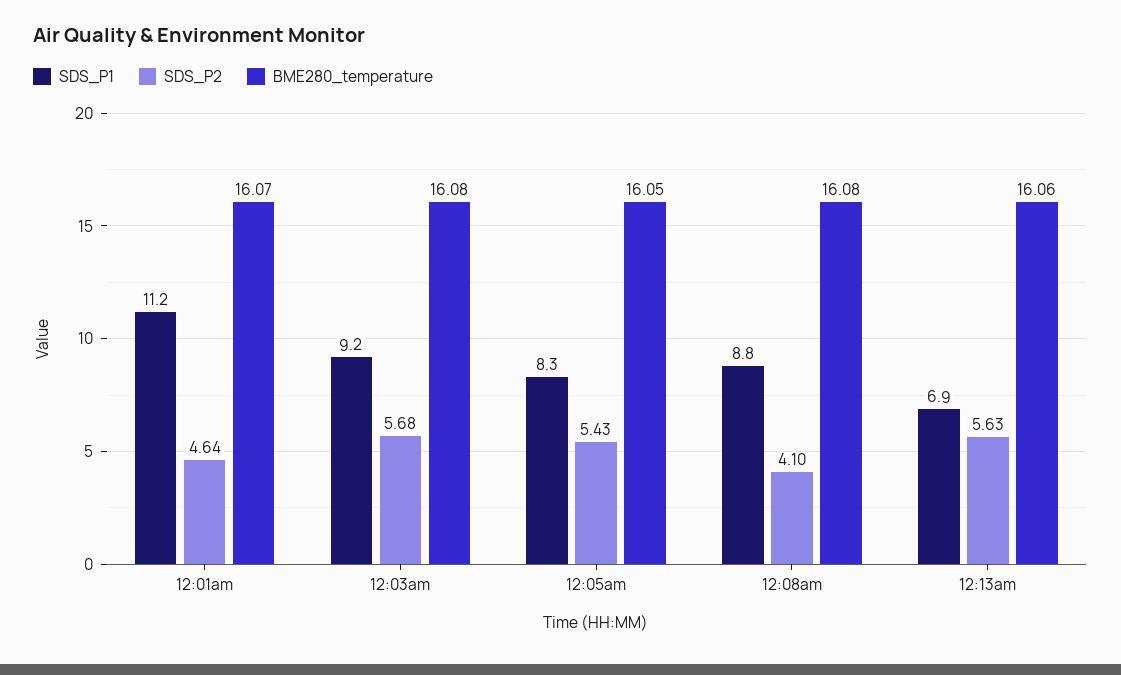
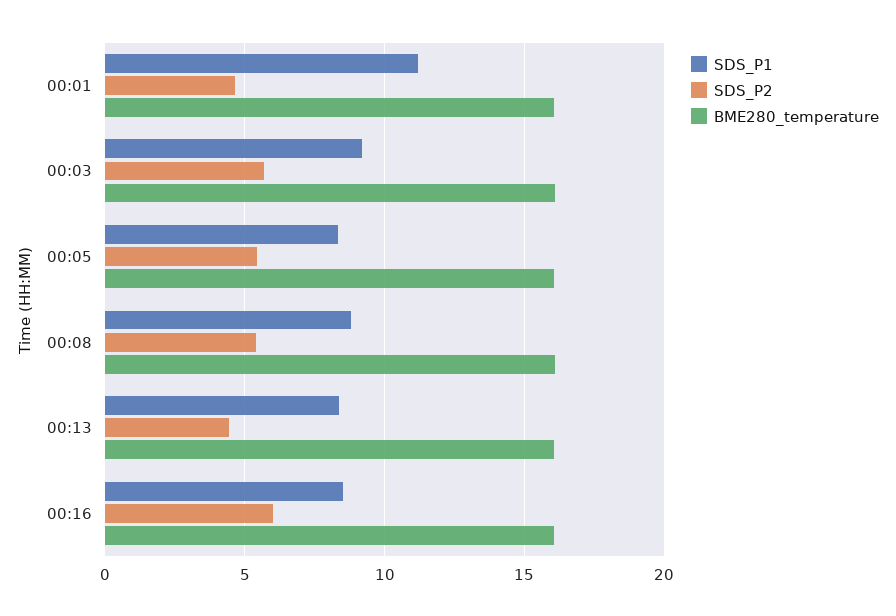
SDS_P2, 12:08am: 4.1 -> 5.5
SDS_P1, 12:13am: 6.9 -> 8.5
SDS_P2, 12:13am: 5.63 -> 4.5
SDS_P1, 00:16: none -> 8.5
SDS_P2, 00:16: none -> 6
BME280_temperature, 00:16: none -> 16

